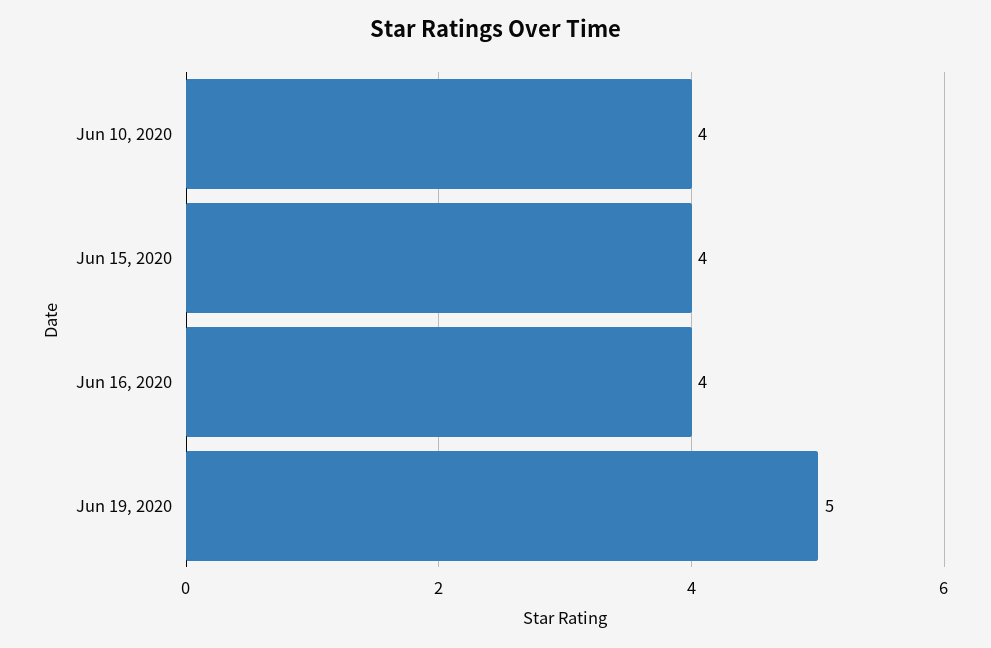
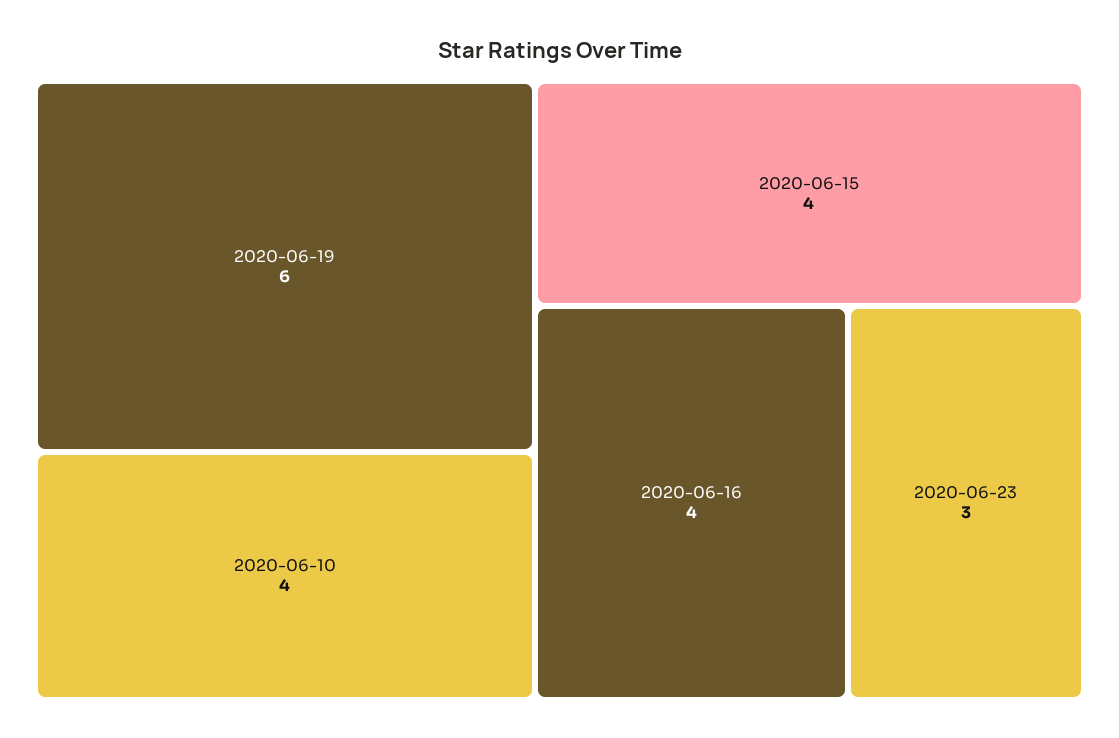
Jun 19, 2020: 5 -> 6
2020-06-23: none -> 3

